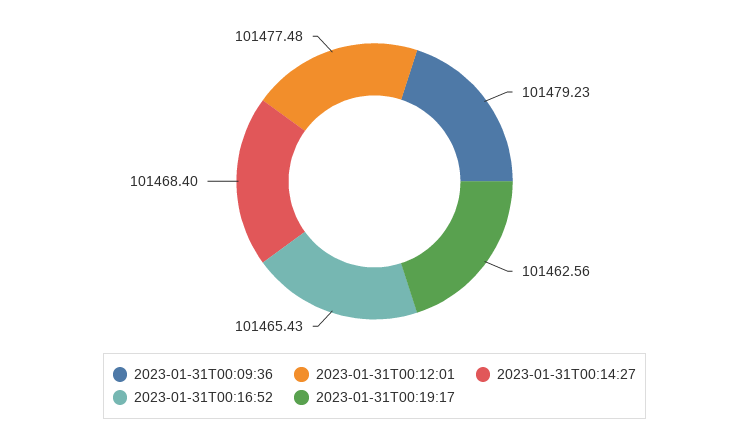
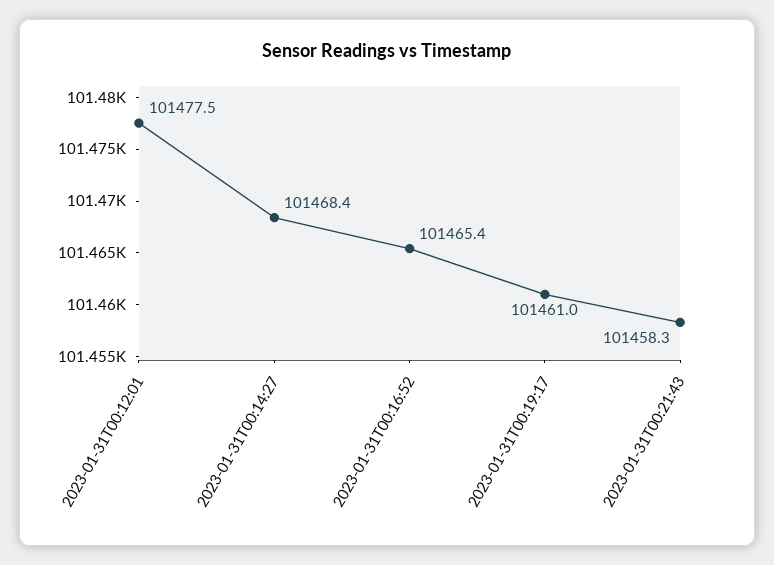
2023-01-31T00:09:36: 101479.23 -> none
2023-01-31T00:19:17: 101462.56 -> 101461
2023-01-31T00:21:43: none -> 101458.3

